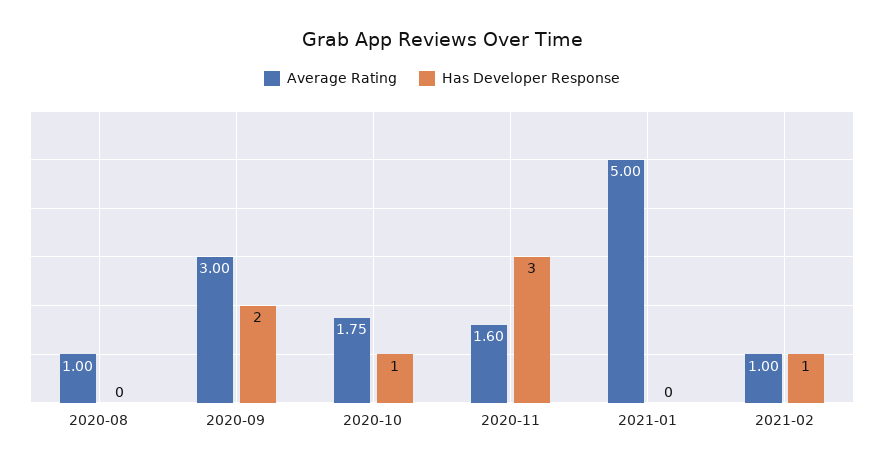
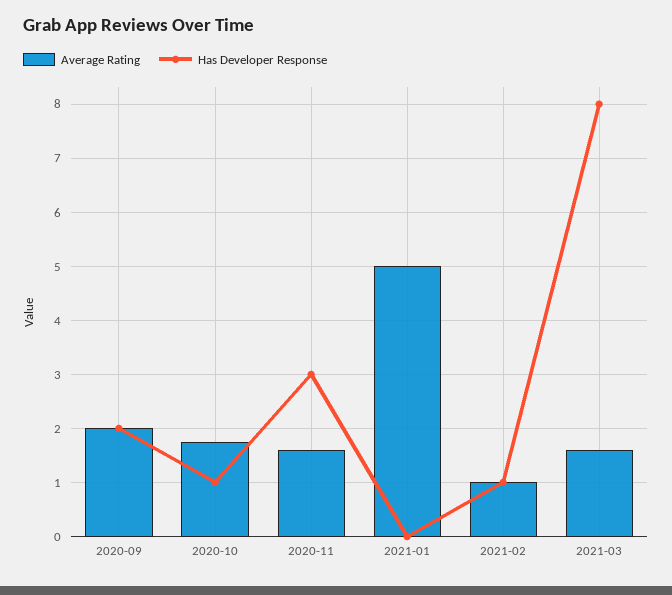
Average Rating, 2020-08: 1 -> none
Has Developer Response, 2020-08: 0 -> none
Average Rating, 2020-09: 3 -> 2
Average Rating, 2021-03: none -> 1.6
Has Developer Response, 2021-03: none -> 8

